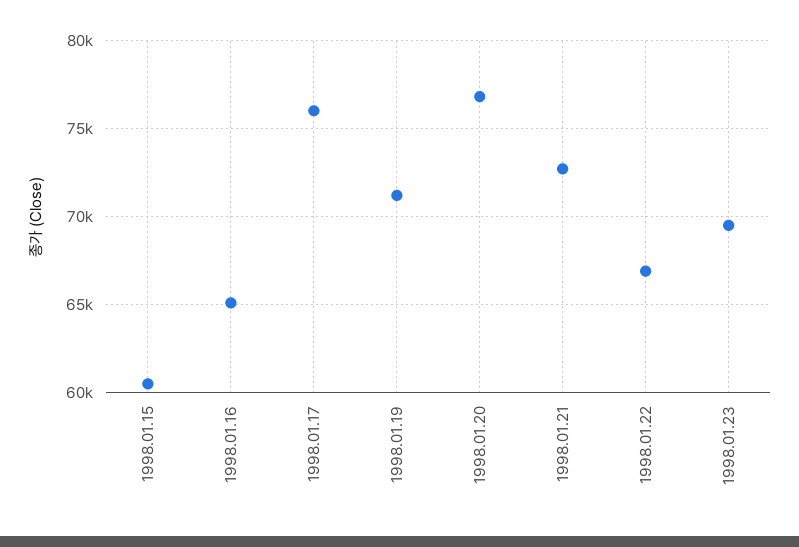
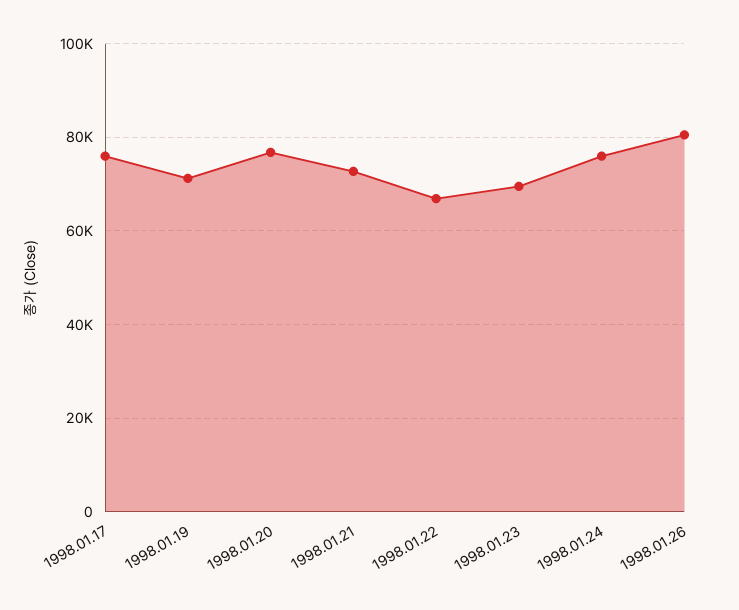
1998.01.15: 60500 -> none
1998.01.16: 65000 -> none
1998.01.24: none -> 76000
1998.01.26: none -> 80000

